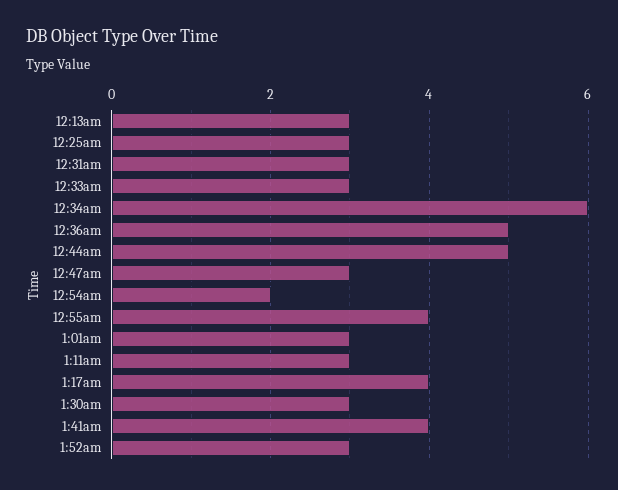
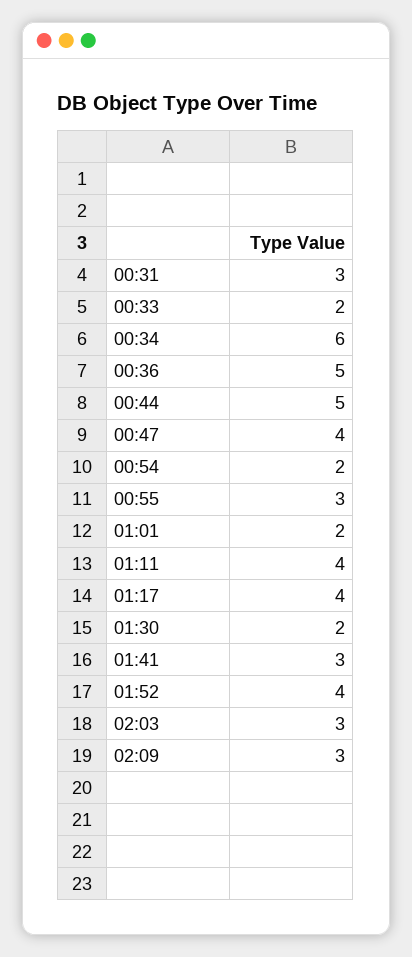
12:13am: 3 -> none
12:25am: 3 -> none
12:33am: 3 -> 2
12:47am: 3 -> 4
12:55am: 4 -> 3
1:01am: 3 -> 2
1:11am: 3 -> 4
1:30am: 3 -> 2
1:41am: 4 -> 3
1:52am: 3 -> 4
02:03: none -> 3
02:09: none -> 3

